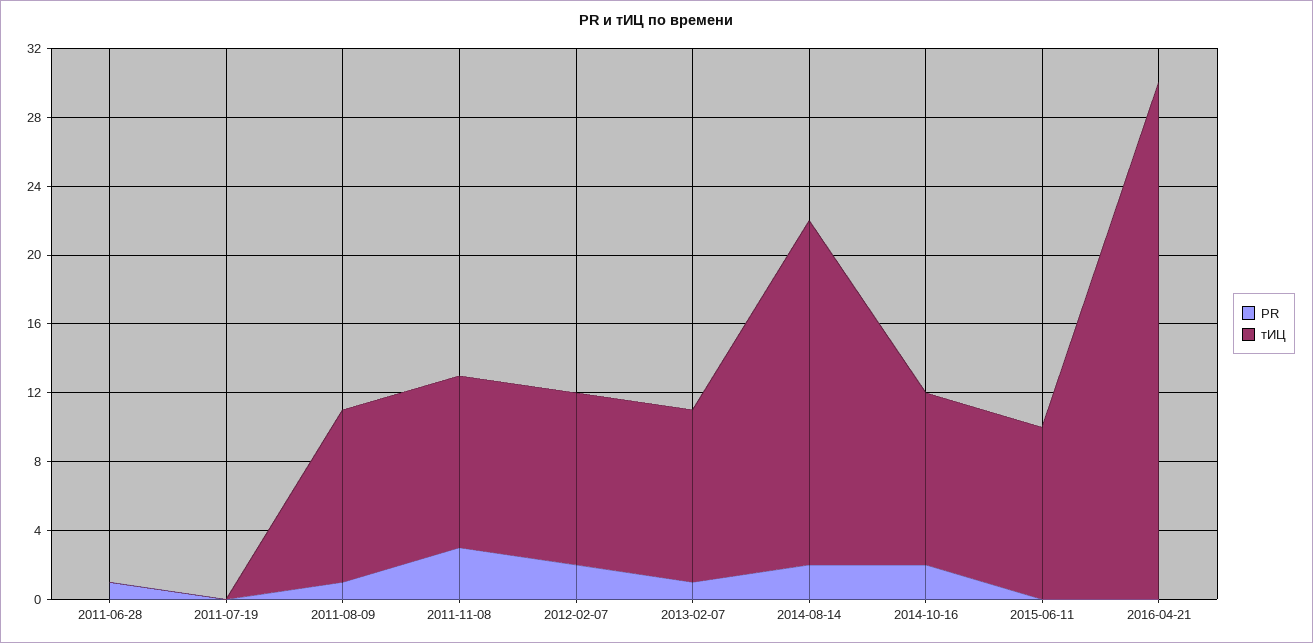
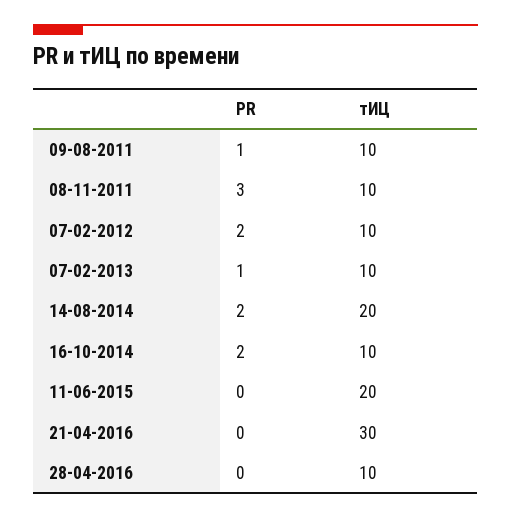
PR, 2011-06-28: 1 -> none
тИЦ, 2011-06-28: 0 -> none
PR, 2011-07-19: 0 -> none
тИЦ, 2011-07-19: 0 -> none
тИЦ, 2015-06-11: 10 -> 20
PR, 28-04-2016: none -> 0
тИЦ, 28-04-2016: none -> 10

